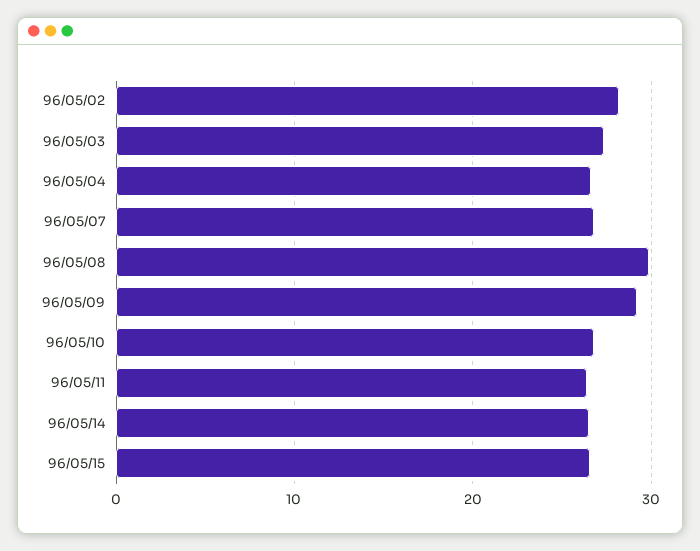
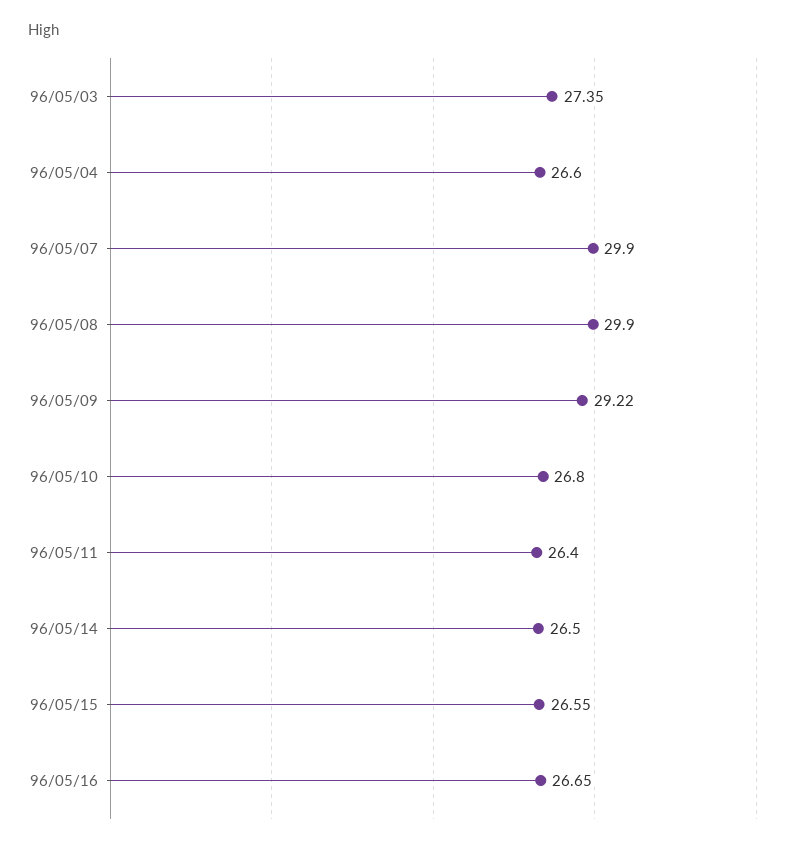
96/05/02: 28 -> none
96/05/07: 27 -> 29.9
96/05/16: none -> 26.65

